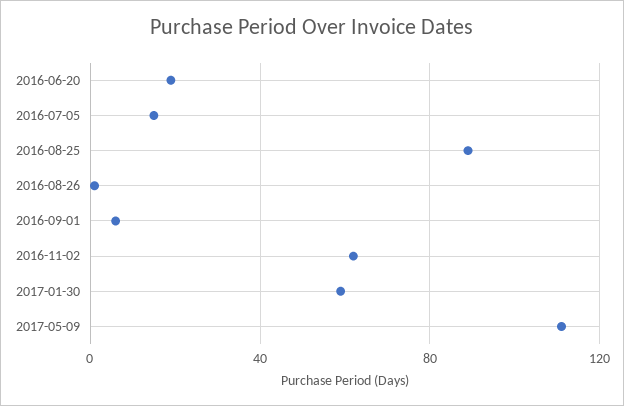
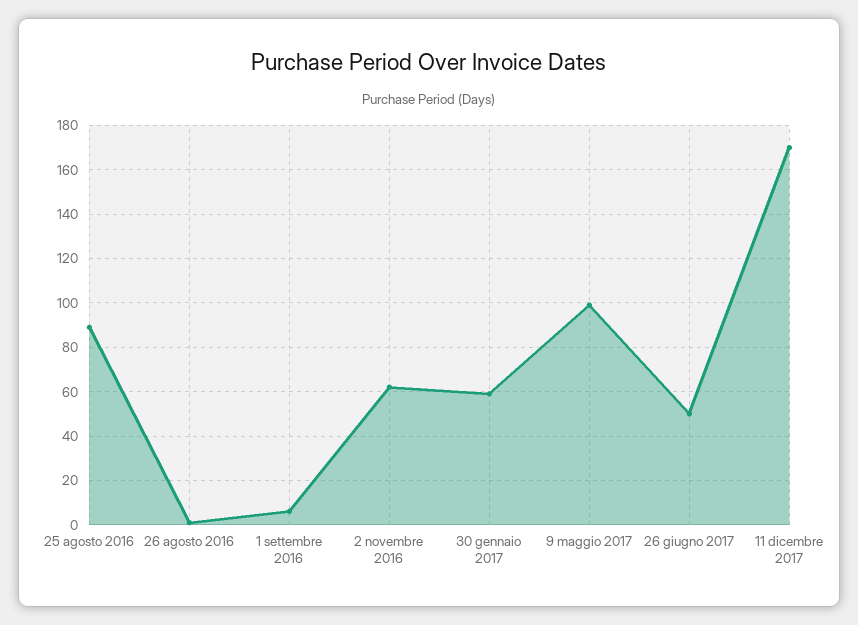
2016-06-20: 20 -> none
2016-07-05: 15 -> none
2017-05-09: 110 -> 100
26 giugno 2017: none -> 50
11 dicembre 2017: none -> 170

